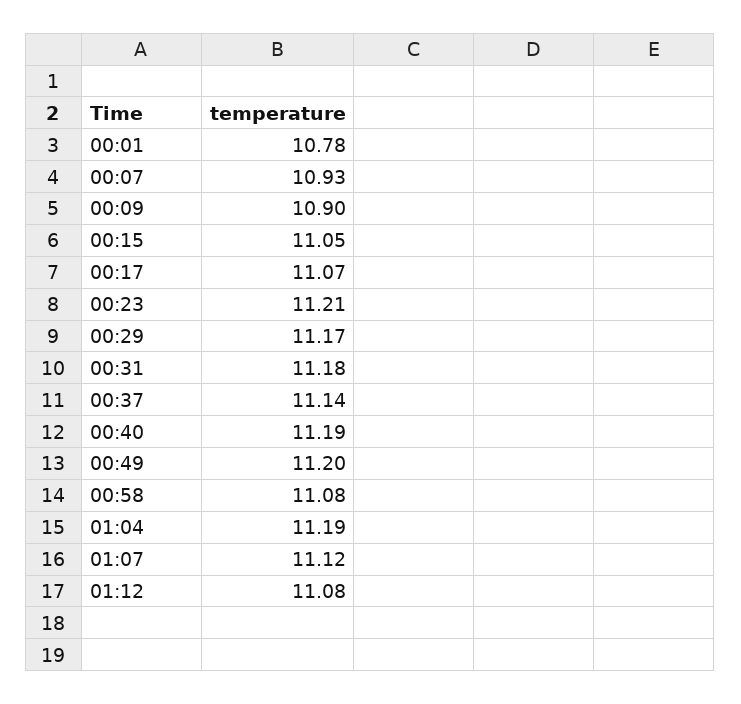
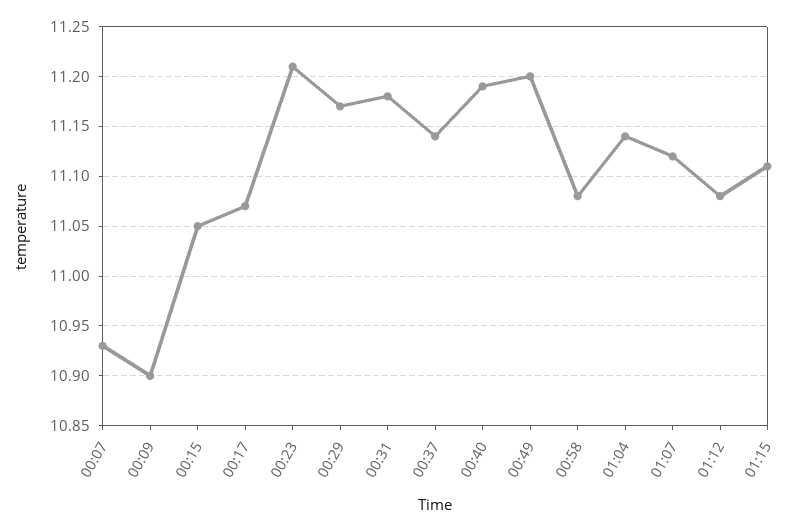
00:01: 10.78 -> none
01:04: 11.19 -> 11.14
01:15: none -> 11.11

